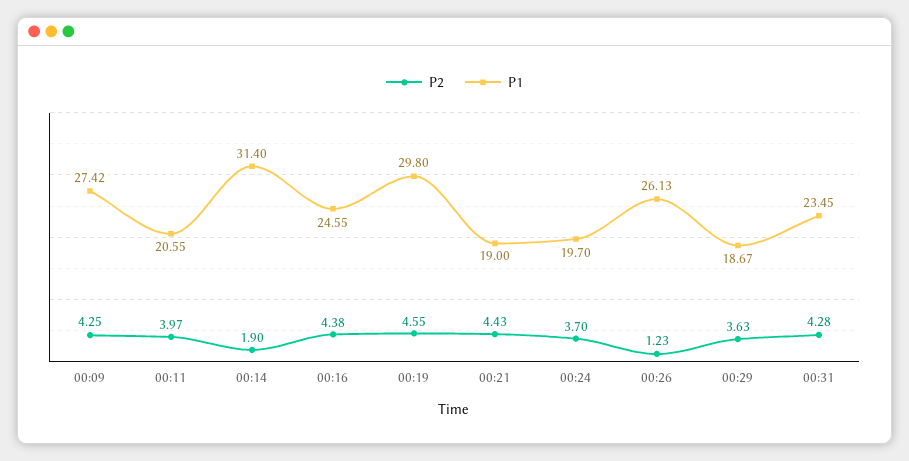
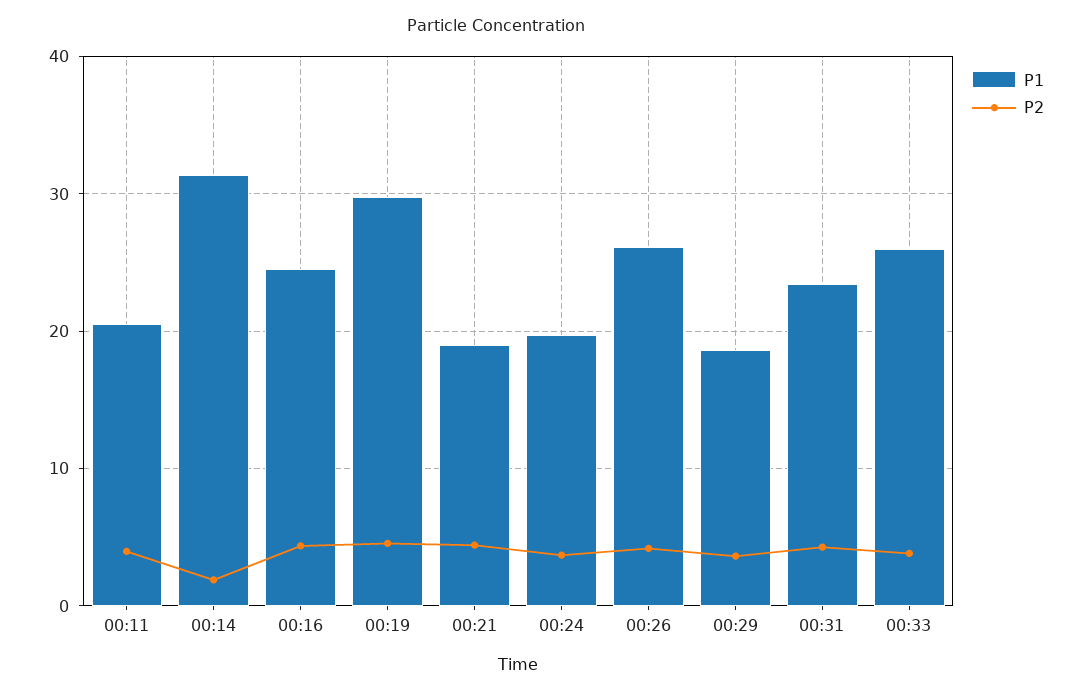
P2, 00:09: 4.25 -> none
P1, 00:09: 27.42 -> none
P2, 00:26: 1.23 -> 4
P1, 00:33: none -> 26
P2, 00:33: none -> 4

